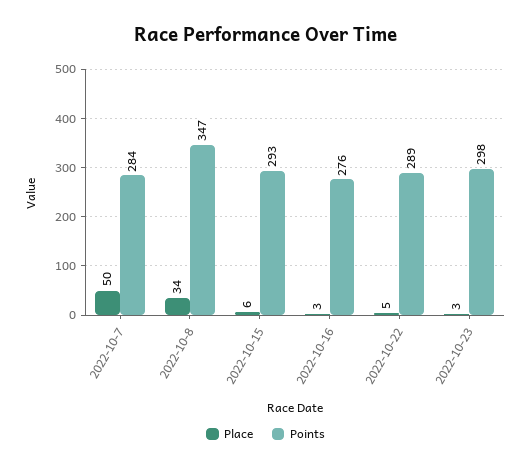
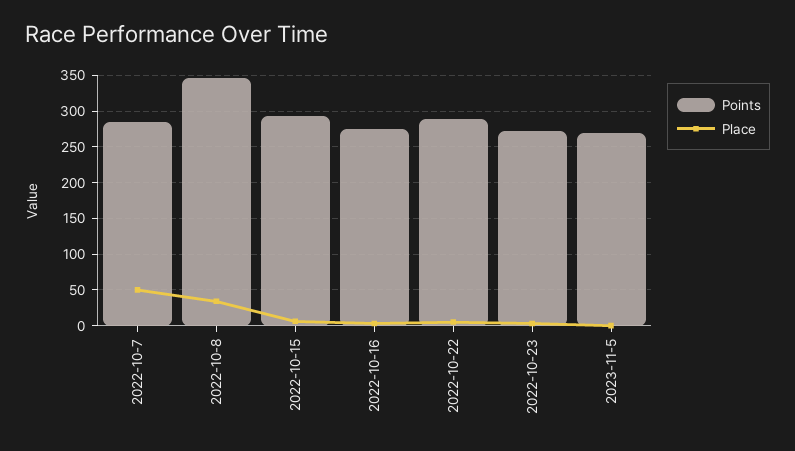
Points, 2022-10-23: 298 -> 270
Points, 2023-11-5: none -> 270
Place, 2023-11-5: none -> 0

